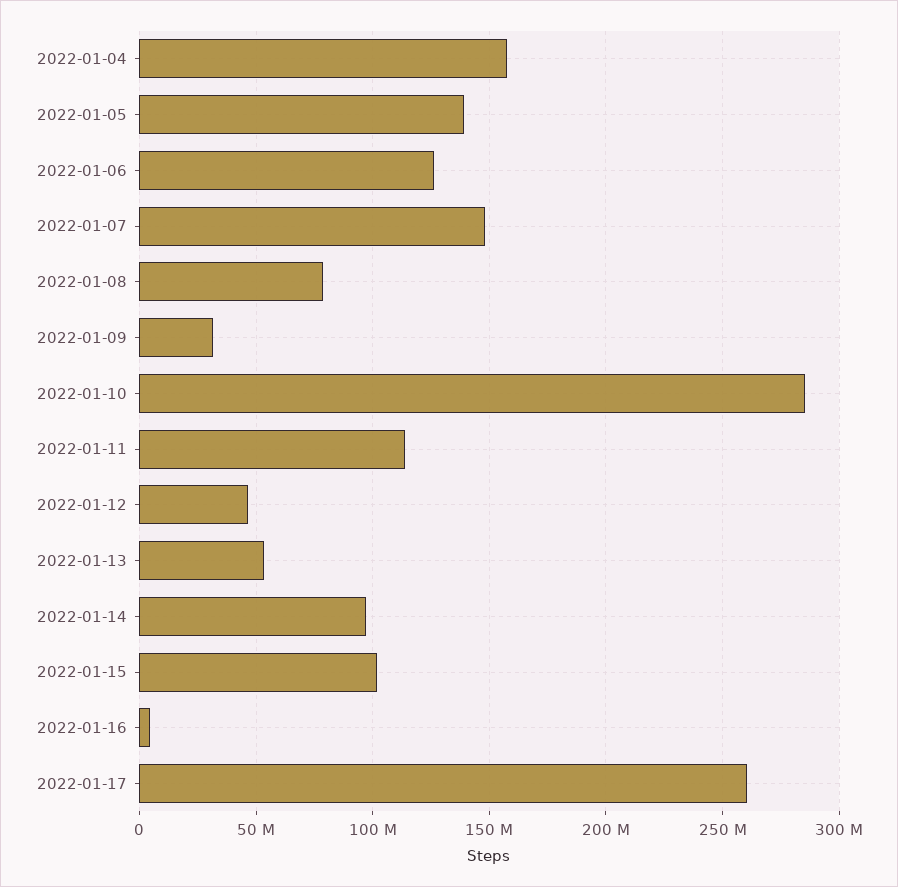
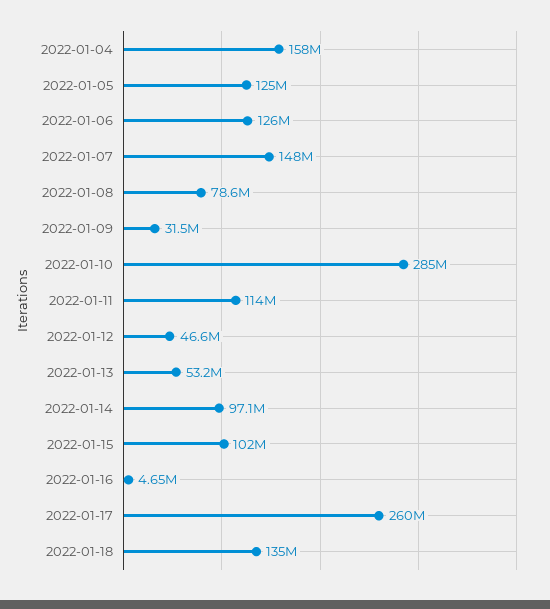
2022-01-05: 140000000 -> 125000000
2022-01-18: none -> 135000000

